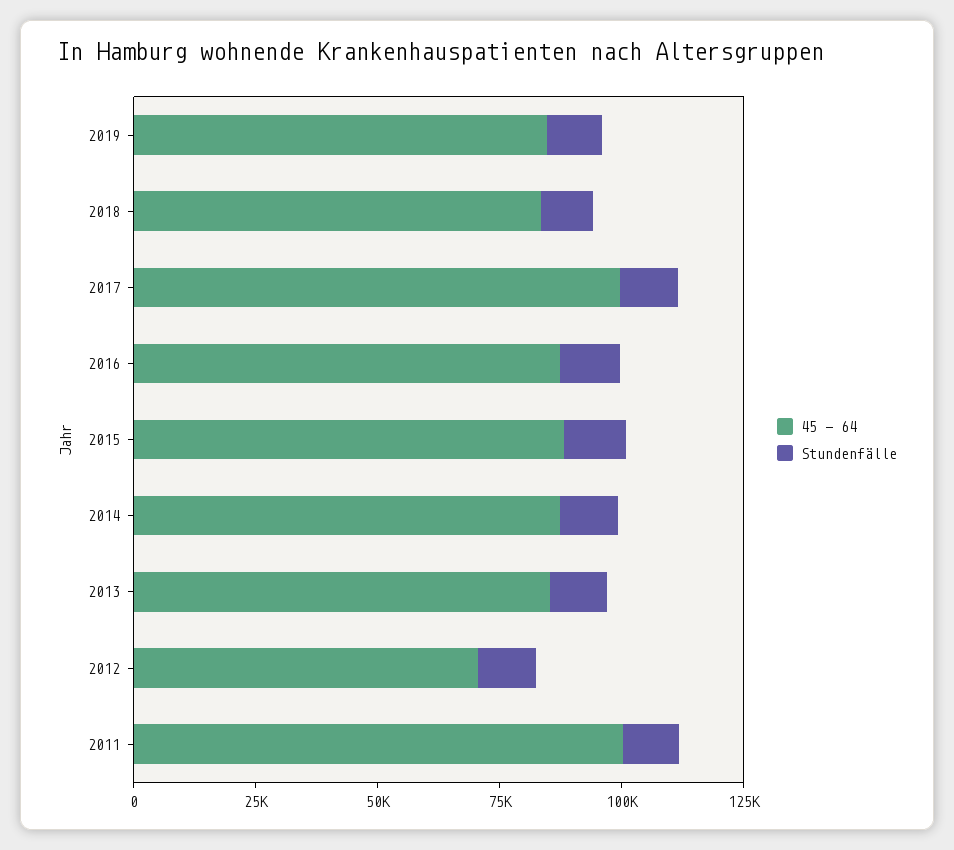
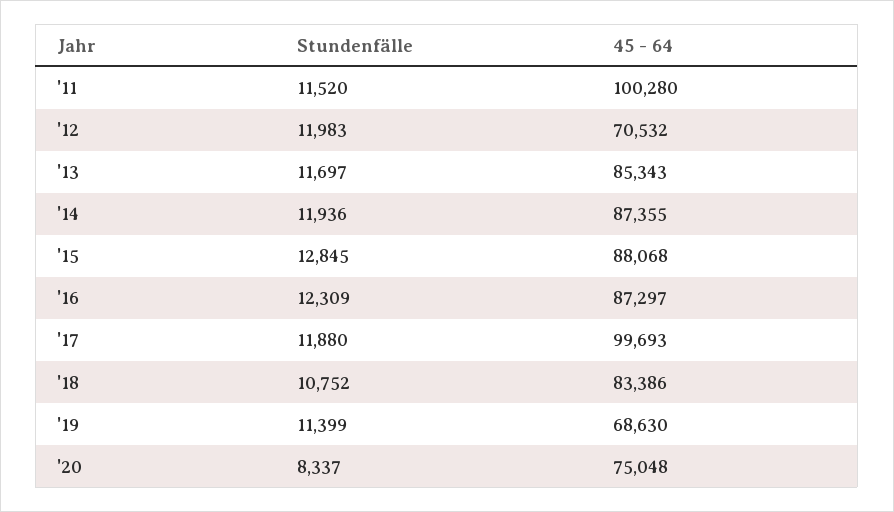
45 - 64, 2019: 85000 -> 68630
Stundenfälle, '20: none -> 8337
45 - 64, '20: none -> 75048

